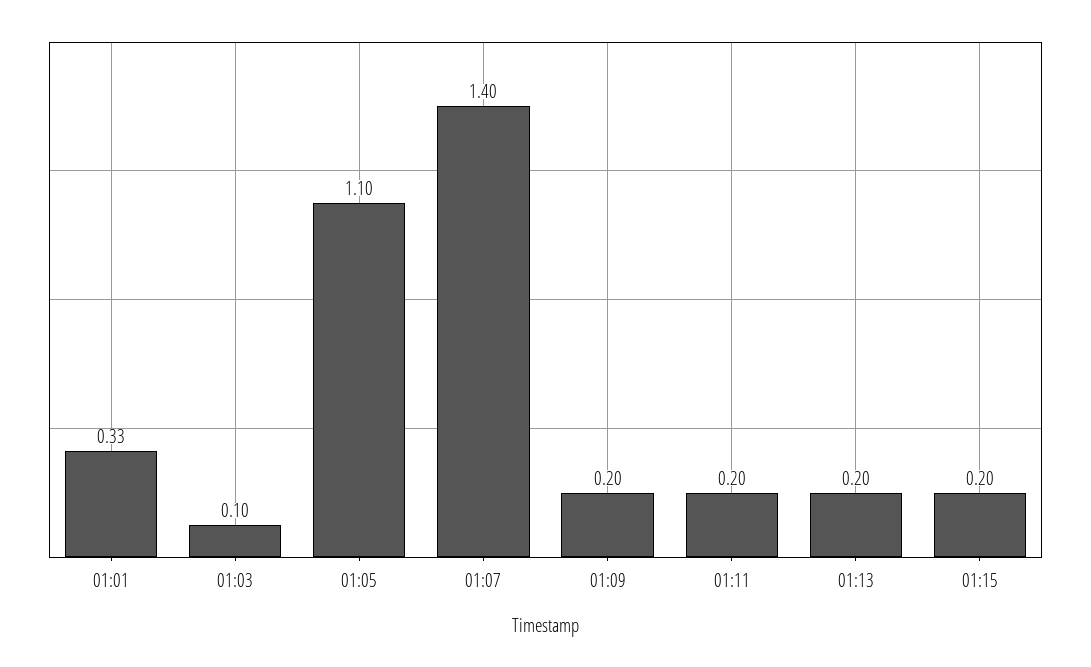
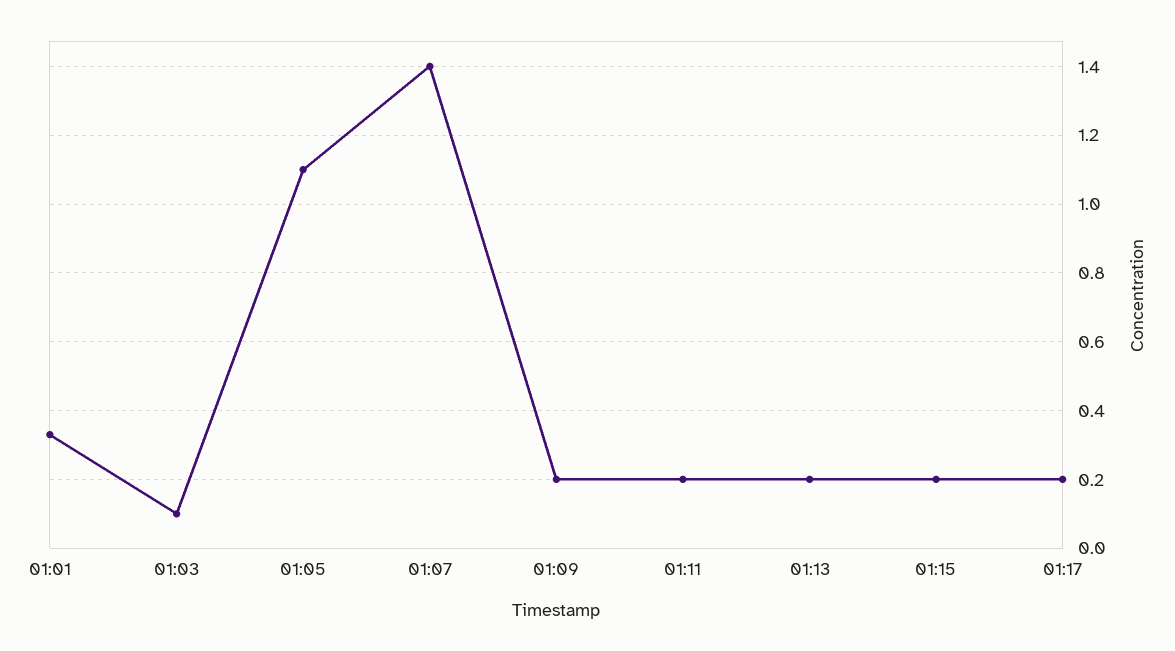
01:17: none -> 0.2

